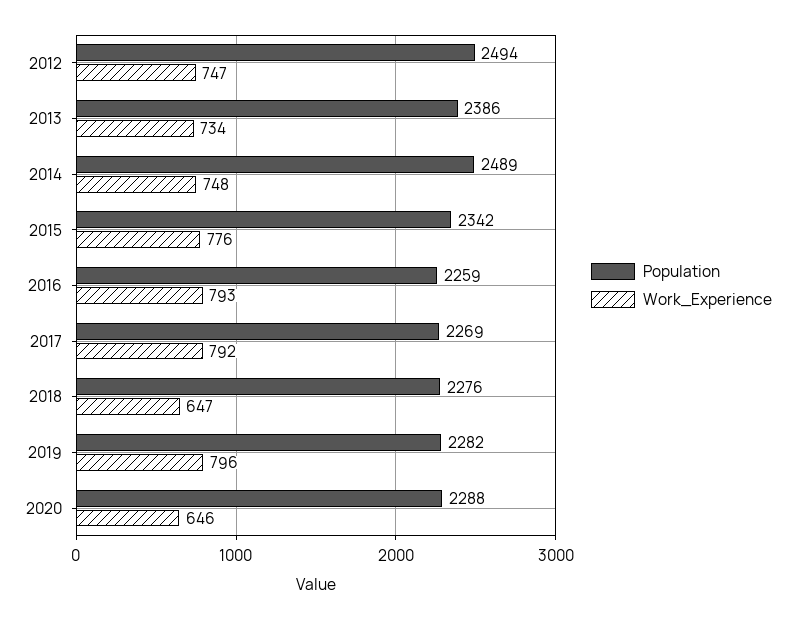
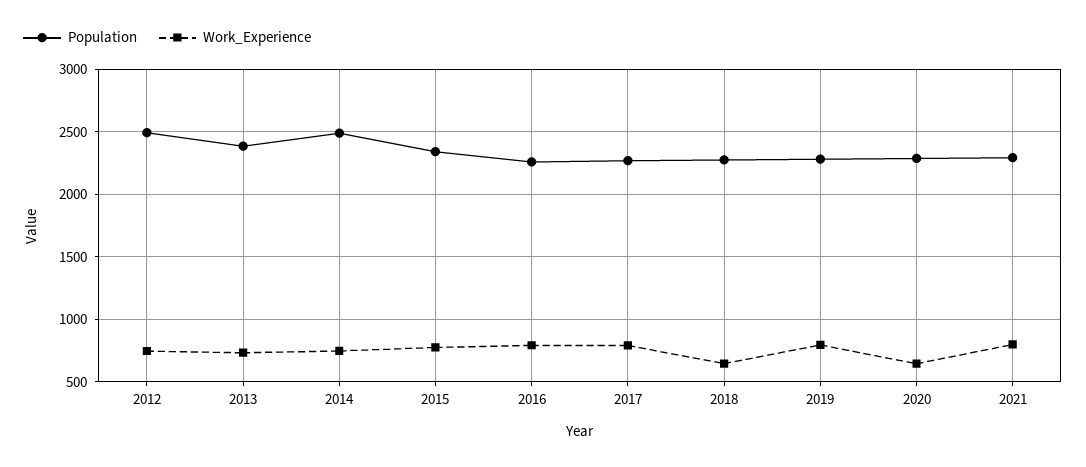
Population, 2021: none -> 2300
Work_Experience, 2021: none -> 800

